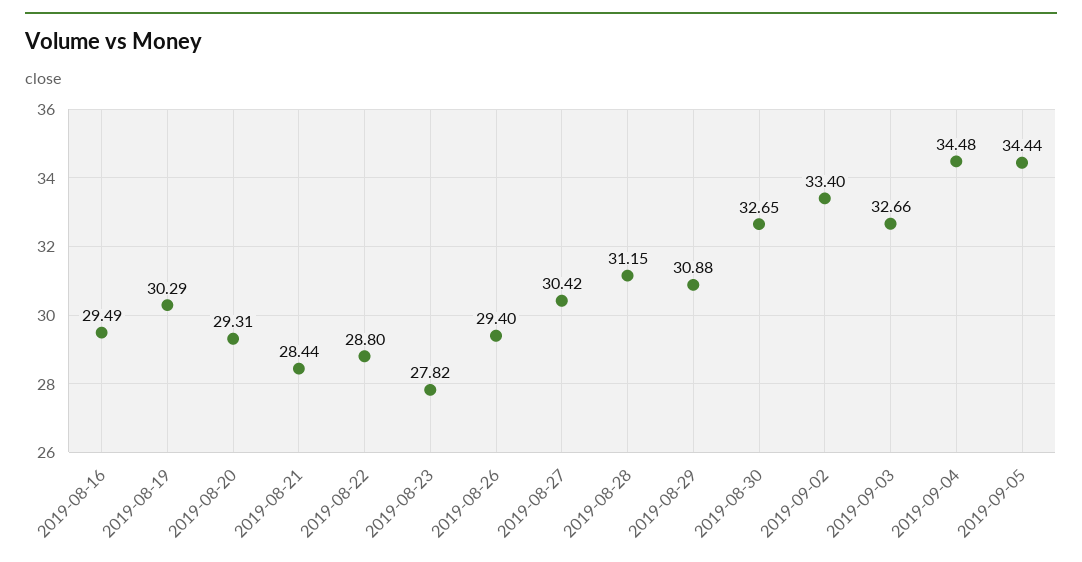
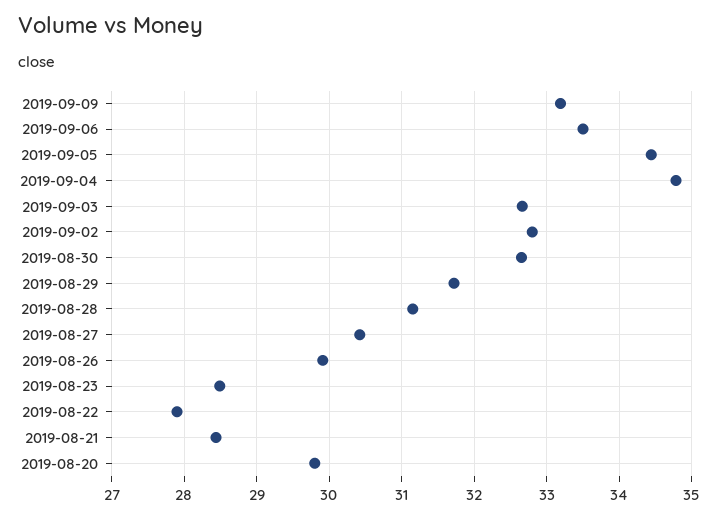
2019-08-16: 29.49 -> none
2019-08-19: 30.29 -> none
2019-08-20: 29.31 -> 29.8
2019-08-22: 28.8 -> 27.9
2019-08-23: 27.82 -> 28.5
2019-08-26: 29.4 -> 29.9
2019-08-29: 30.88 -> 31.7
2019-09-02: 33.4 -> 32.8
2019-09-04: 34.48 -> 34.8
2019-09-09: none -> 33.2
2019-09-06: none -> 33.5

